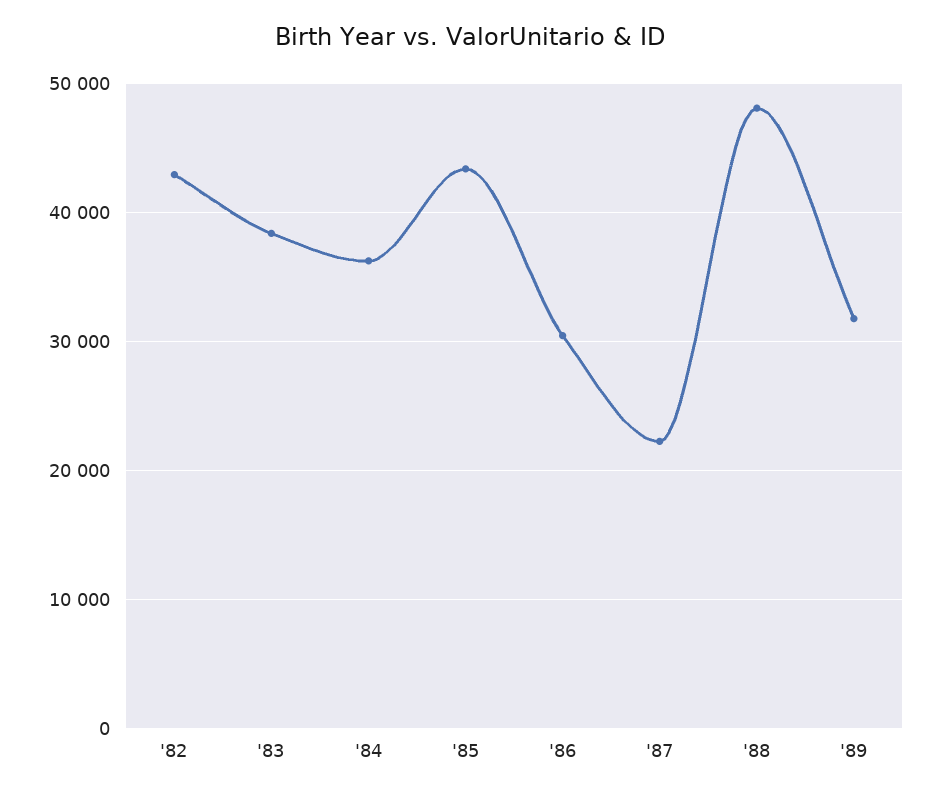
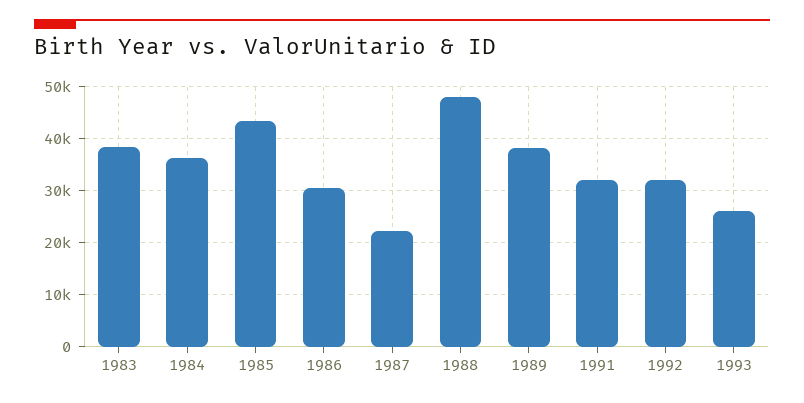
'82: 43000 -> none
'89: 32000 -> 38000
1991: none -> 32000
1992: none -> 32000
1993: none -> 26000

